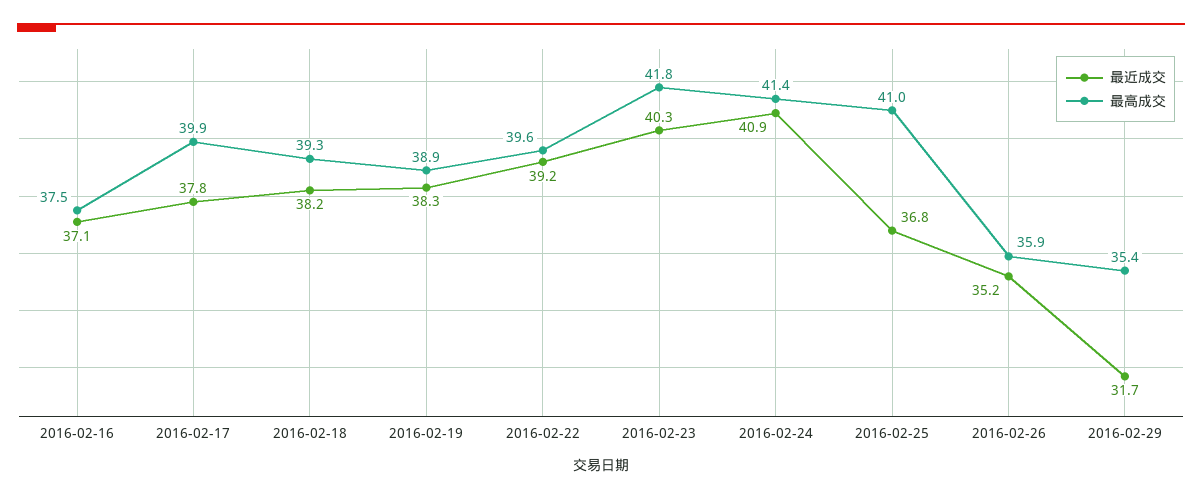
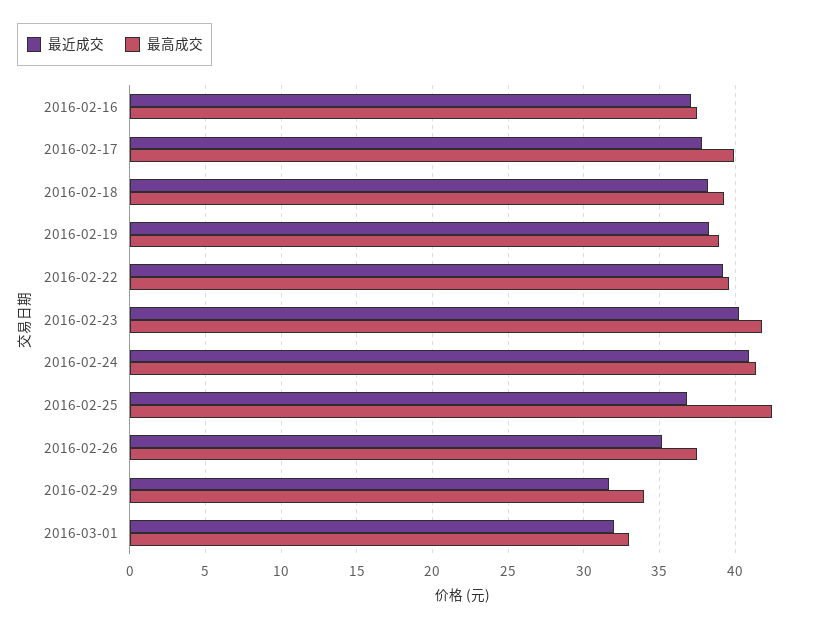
最高成交, 2016-02-25: 41 -> 42.5
最高成交, 2016-02-26: 35.9 -> 37.5
最高成交, 2016-02-29: 35.4 -> 34
最近成交, 2016-03-01: none -> 32
最高成交, 2016-03-01: none -> 33

